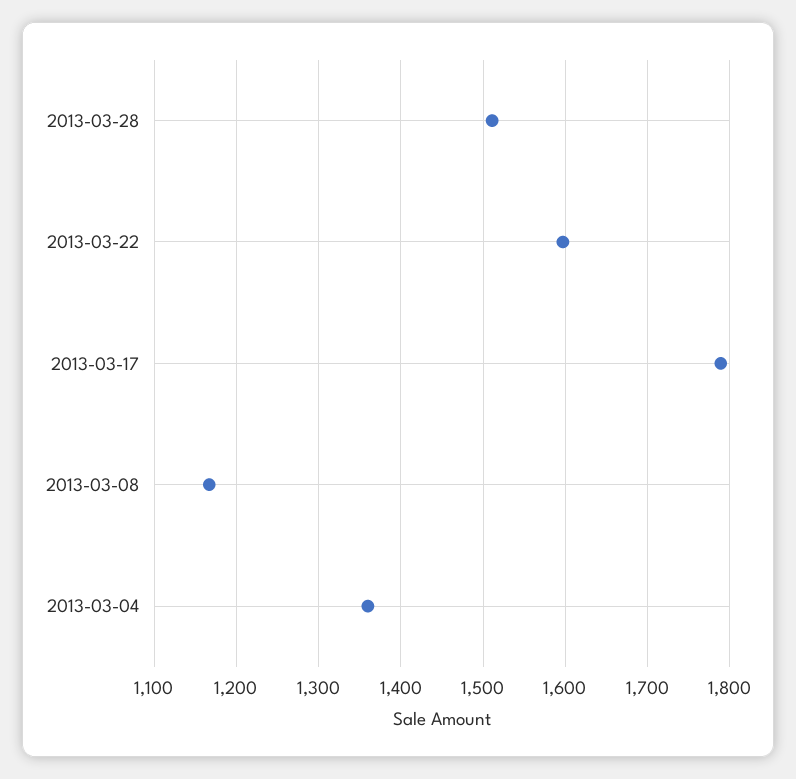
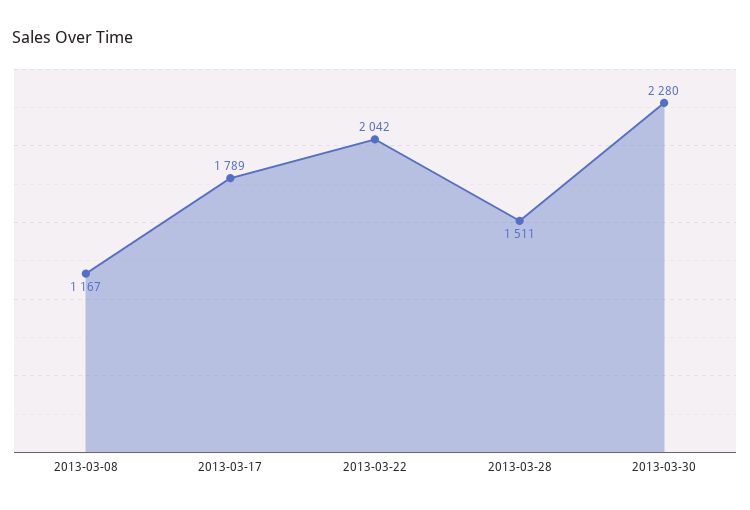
2013-03-22: 1600 -> 2042
2013-03-04: 1360 -> none
2013-03-30: none -> 2280

